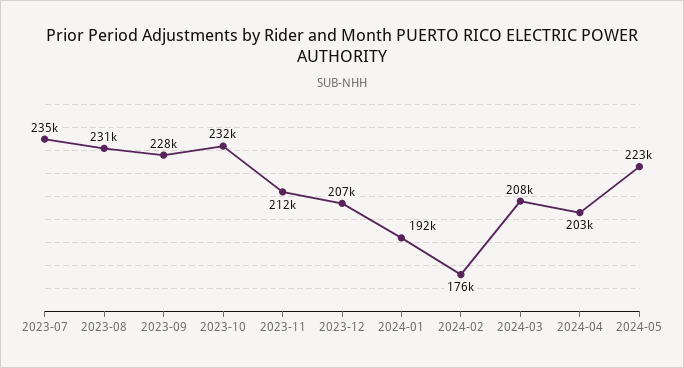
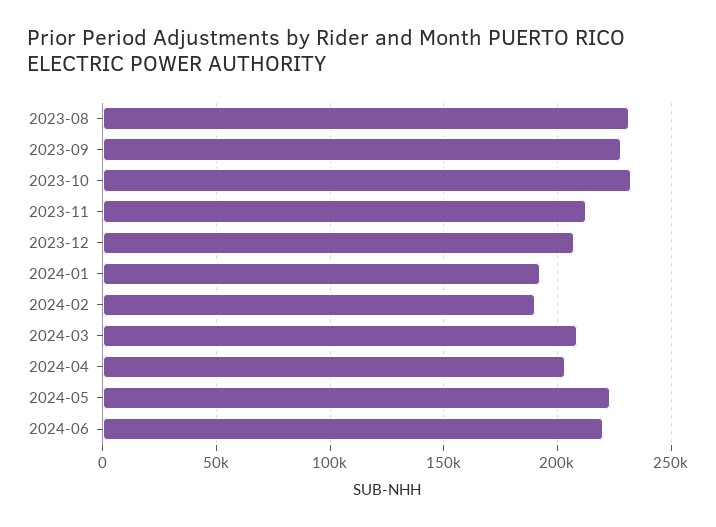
2023-07: 235000 -> none
2024-02: 176000 -> 190000
2024-06: none -> 220000

